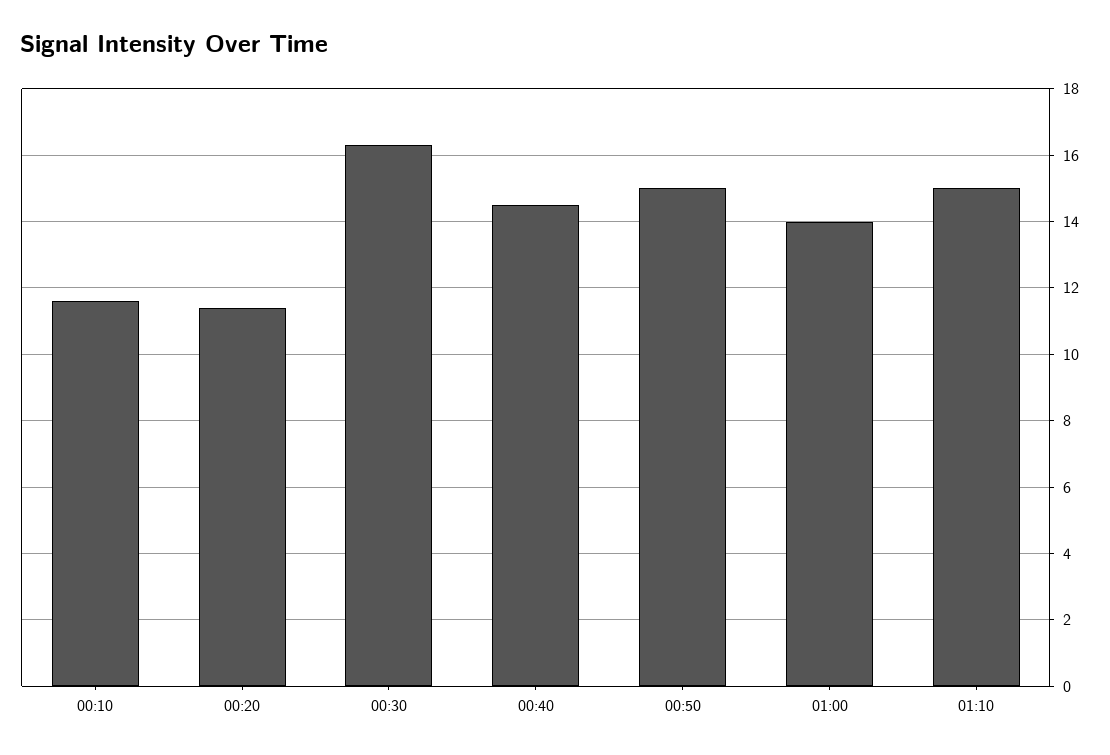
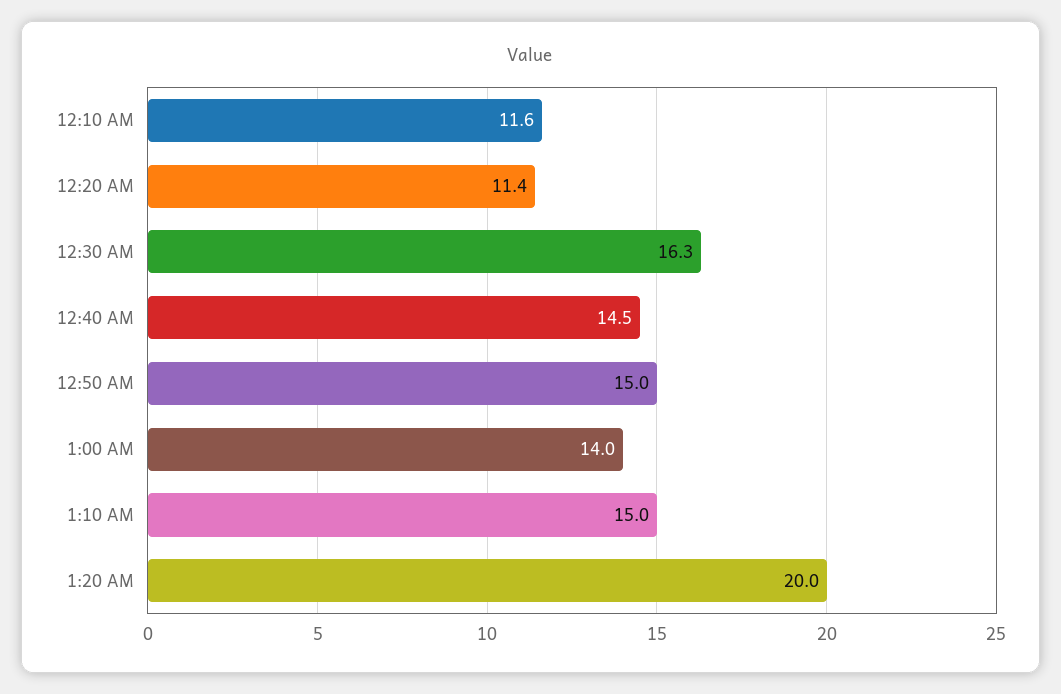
1:20 AM: none -> 20

